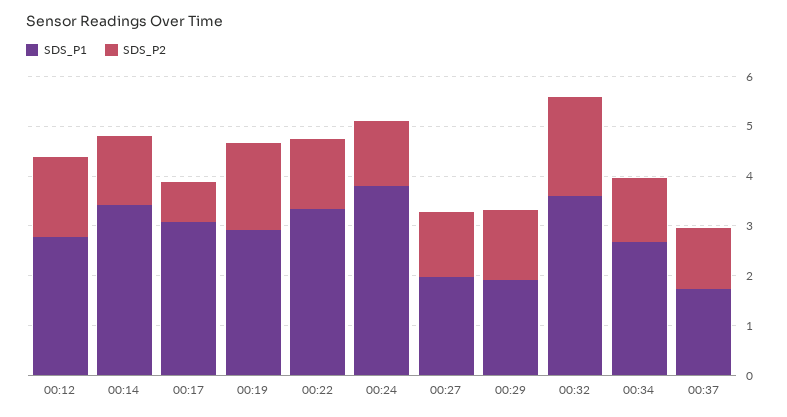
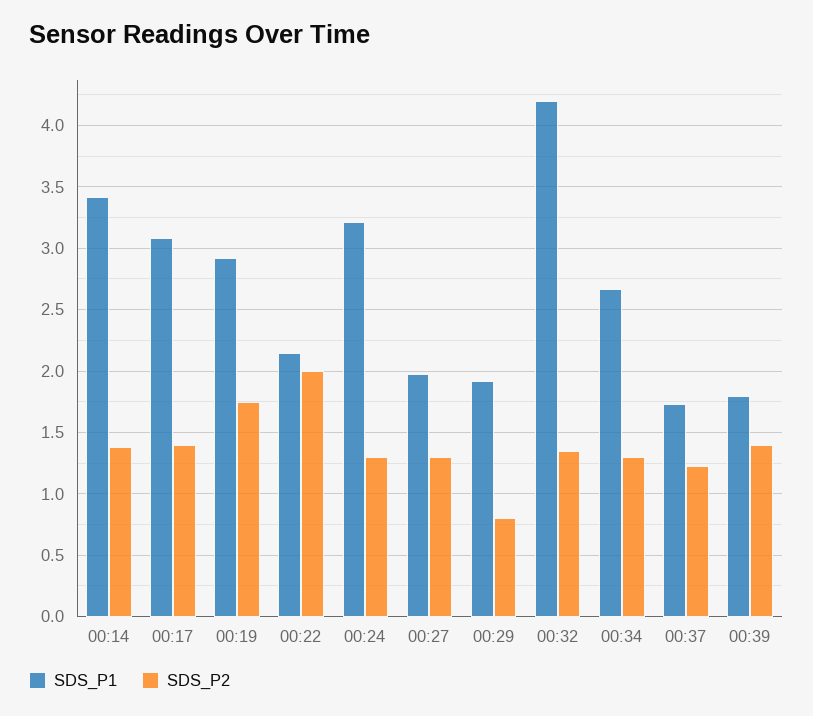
SDS_P1, 00:12: 2.8 -> none
SDS_P2, 00:12: 1.6 -> none
SDS_P2, 00:17: 0.8 -> 1.4
SDS_P1, 00:22: 3.4 -> 2.15
SDS_P2, 00:22: 1.4 -> 2
SDS_P1, 00:24: 3.8 -> 3.2
SDS_P2, 00:29: 1.4 -> 0.8
SDS_P1, 00:32: 3.6 -> 4.2
SDS_P2, 00:32: 2 -> 1.35
SDS_P1, 00:39: none -> 1.8
SDS_P2, 00:39: none -> 1.4

